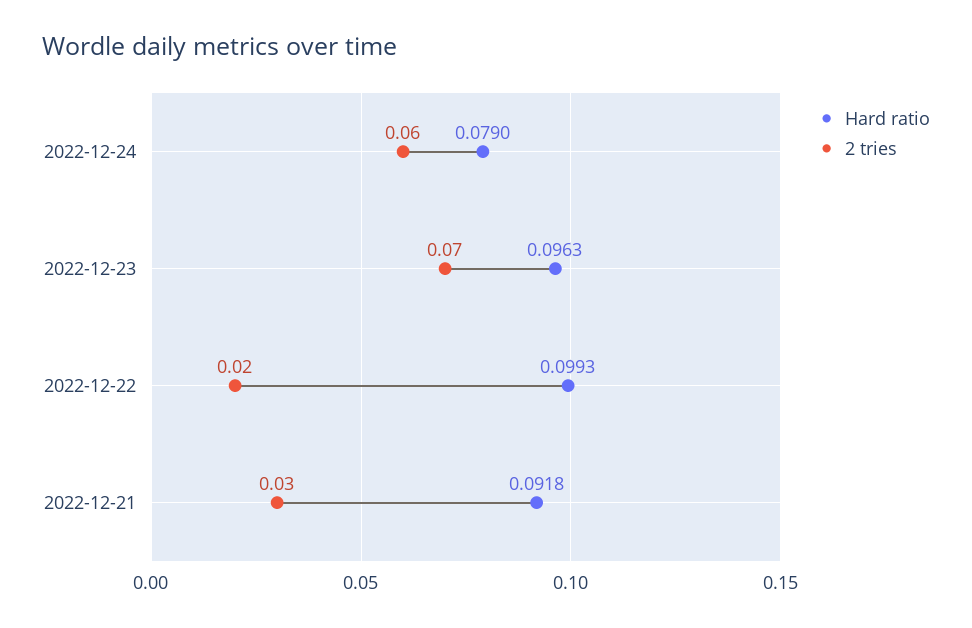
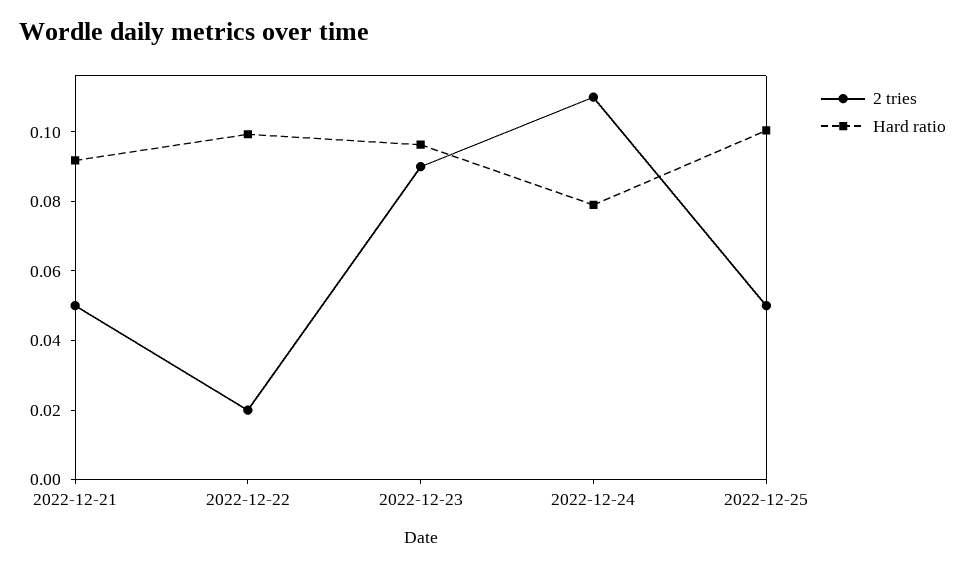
2 tries, 2022-12-24: 0.06 -> 0.11
2 tries, 2022-12-23: 0.07 -> 0.09
2 tries, 2022-12-21: 0.03 -> 0.05
2 tries, 2022-12-25: none -> 0.05
Hard ratio, 2022-12-25: none -> 0.1

